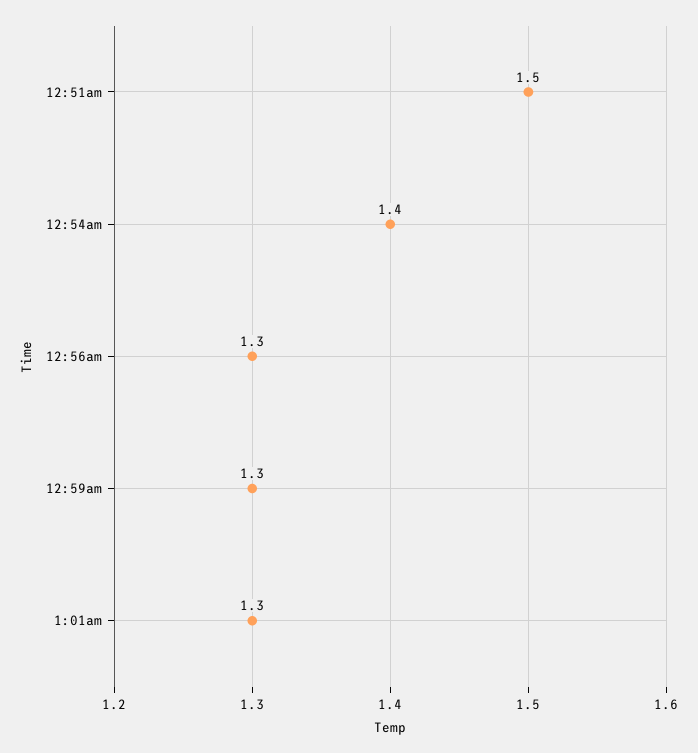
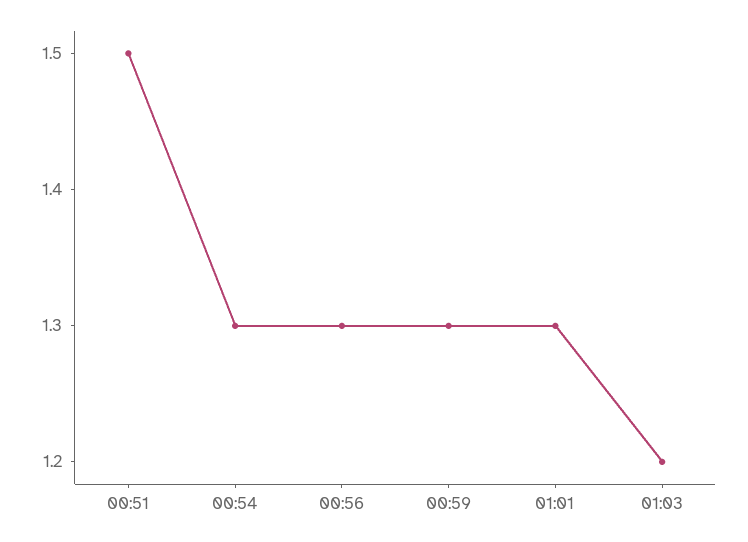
12:54am: 1.4 -> 1.3
01:03: none -> 1.2

